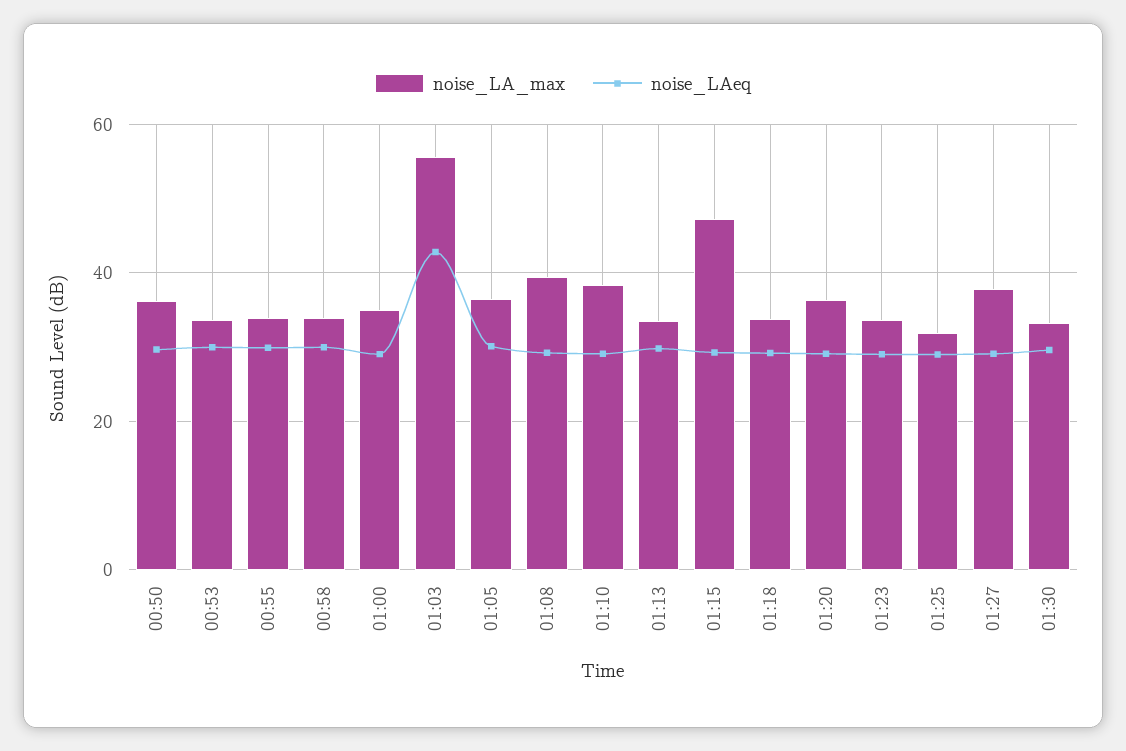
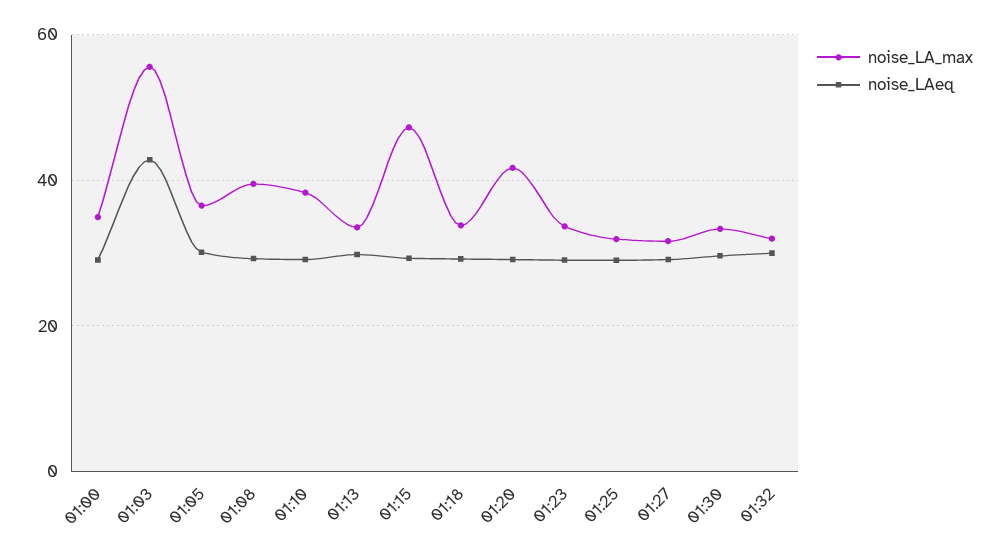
noise_LA_max, 00:50: 36 -> none
noise_LAeq, 00:50: 30 -> none
noise_LA_max, 00:53: 34 -> none
noise_LAeq, 00:53: 30 -> none
noise_LA_max, 00:55: 34 -> none
noise_LAeq, 00:55: 30 -> none
noise_LA_max, 00:58: 34 -> none
noise_LAeq, 00:58: 30 -> none
noise_LA_max, 01:20: 36 -> 42
noise_LA_max, 01:27: 38 -> 32
noise_LA_max, 01:32: none -> 32
noise_LAeq, 01:32: none -> 30

